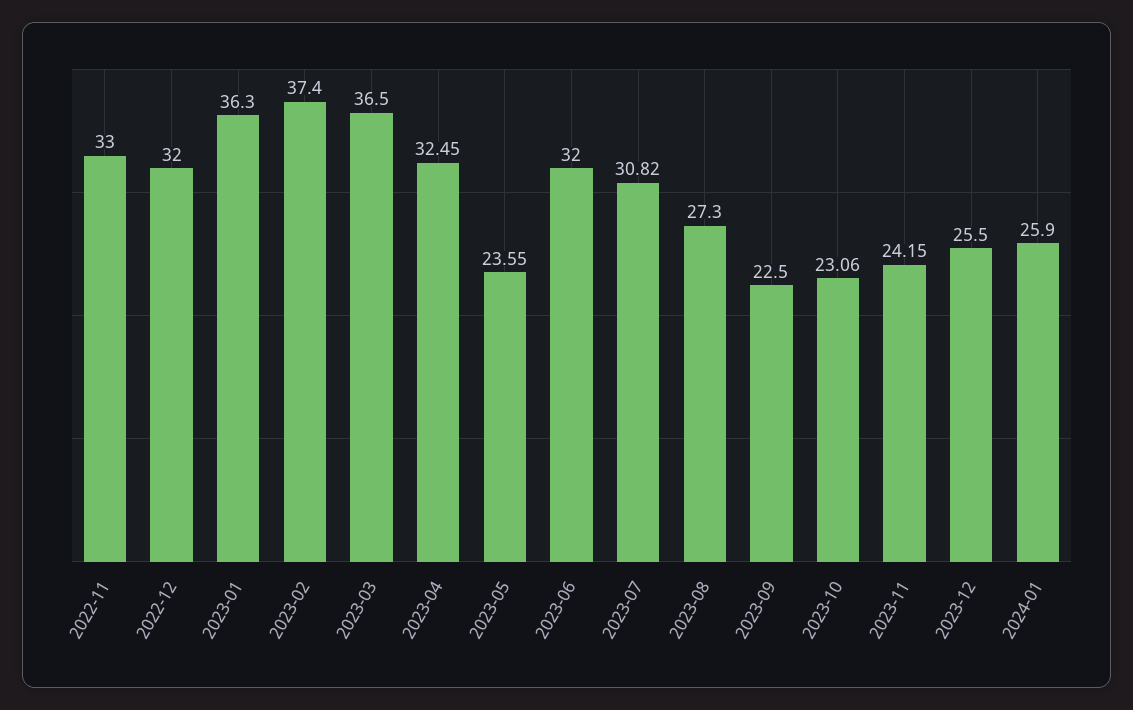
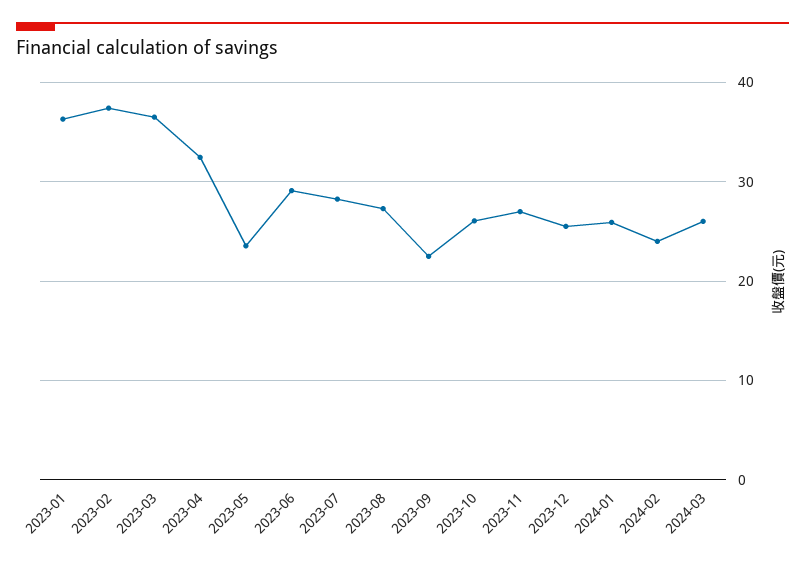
2022-11: 33 -> none
2022-12: 32 -> none
2023-06: 32 -> 29
2023-07: 30.82 -> 28
2023-10: 23.06 -> 26
2023-11: 24.15 -> 27
2024-02: none -> 24
2024-03: none -> 26

